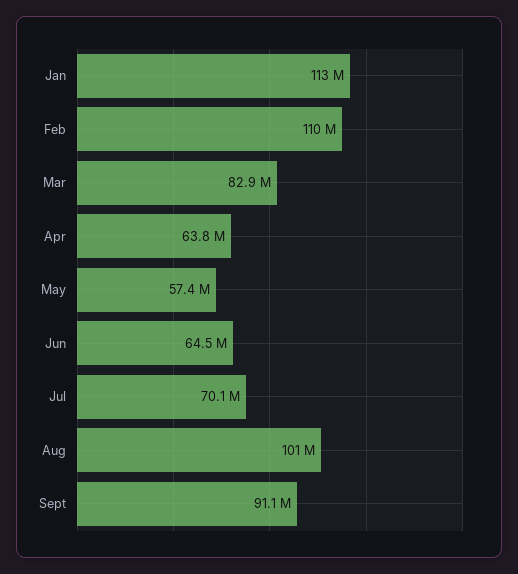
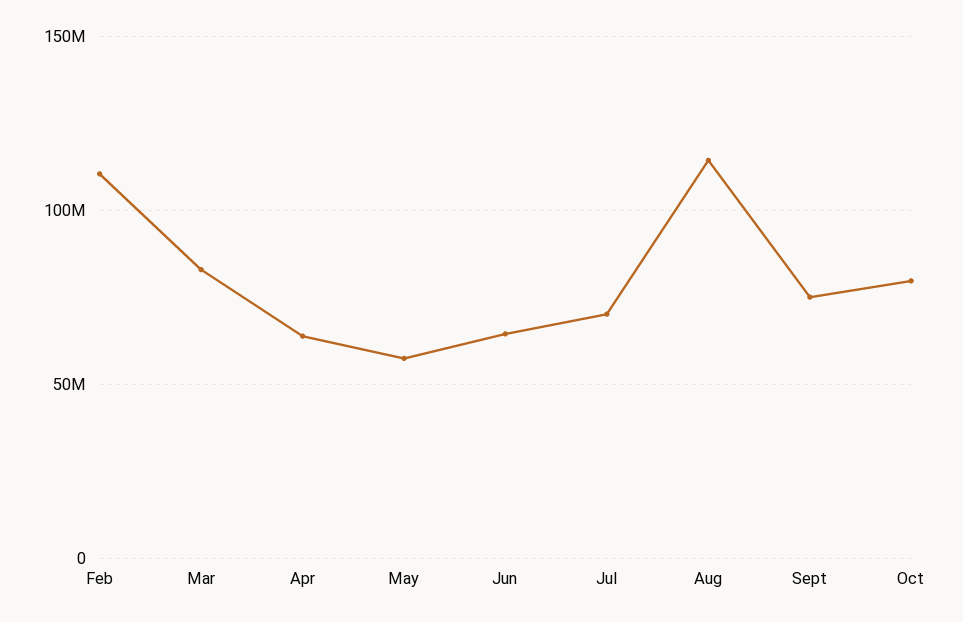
Jan: 113000000 -> none
Aug: 101000000 -> 115000000
Sept: 91100000 -> 75000000
Oct: none -> 80000000

